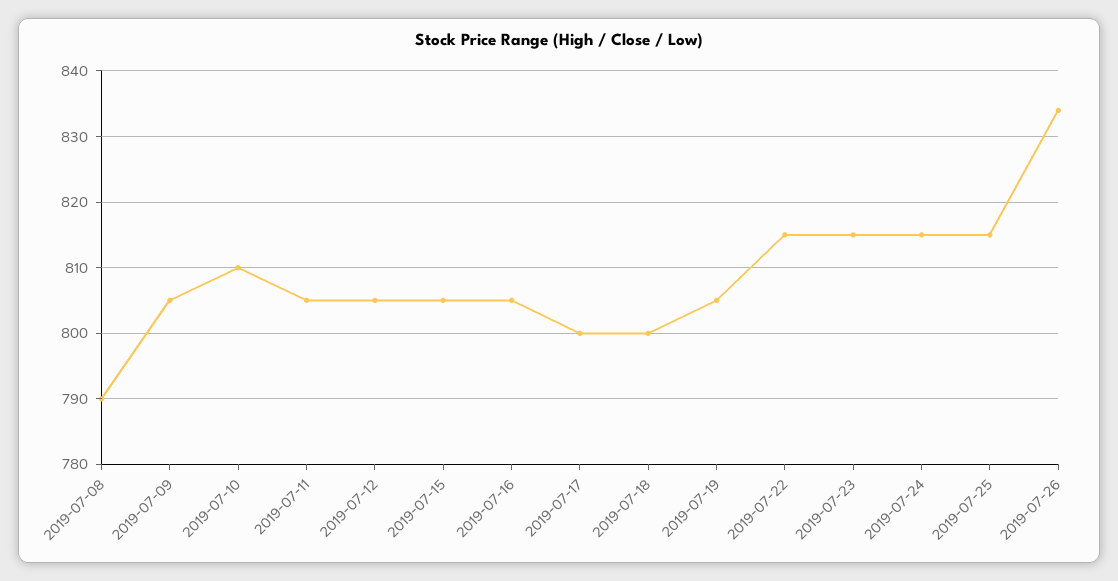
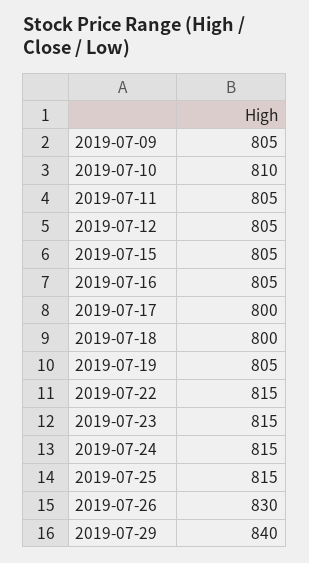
2019-07-08: 790 -> none
2019-07-26: 834 -> 830
2019-07-29: none -> 840

